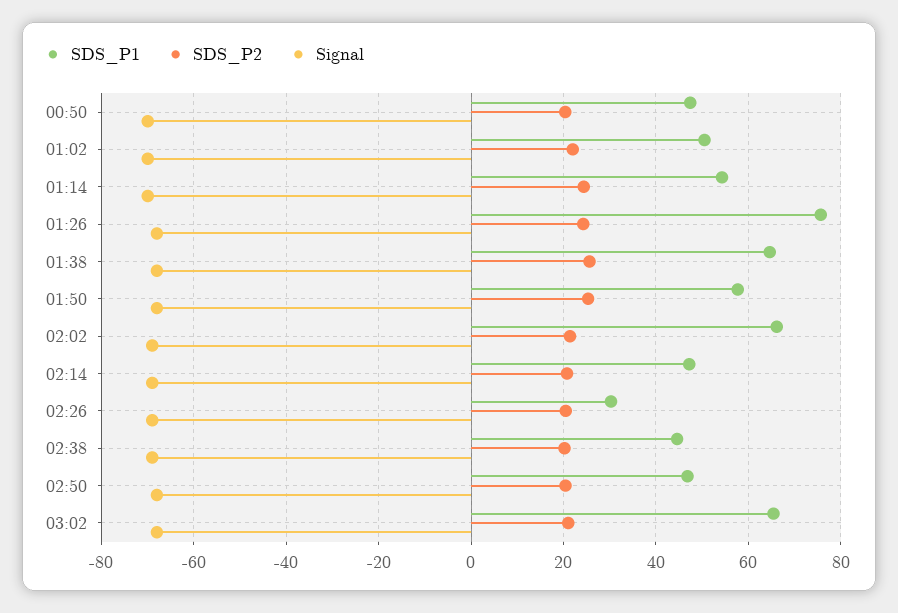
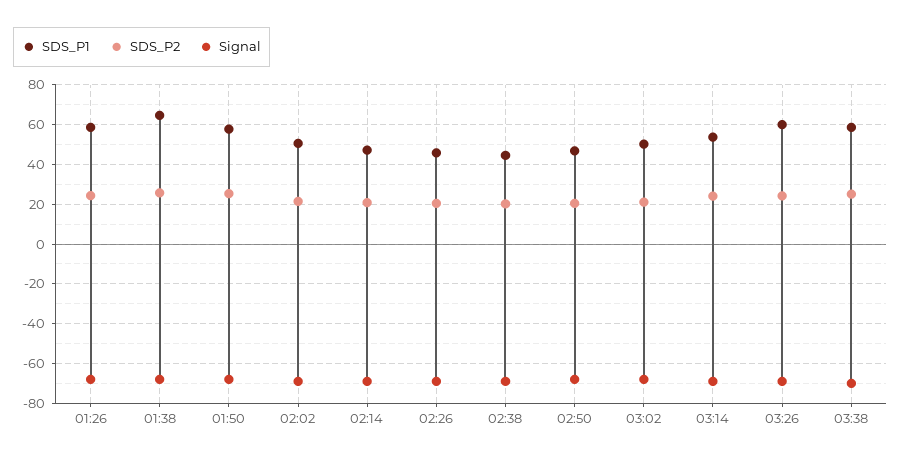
SDS_P1, 00:50: 48 -> none
SDS_P2, 00:50: 20 -> none
Signal, 00:50: -70 -> none
SDS_P1, 01:02: 50 -> none
SDS_P2, 01:02: 22 -> none
Signal, 01:02: -70 -> none
SDS_P1, 01:14: 54 -> none
SDS_P2, 01:14: 24 -> none
Signal, 01:14: -70 -> none
SDS_P1, 01:26: 76 -> 60
SDS_P1, 02:02: 66 -> 50
SDS_P1, 02:26: 30 -> 45
SDS_P1, 03:02: 66 -> 50
SDS_P1, 03:14: none -> 55
SDS_P2, 03:14: none -> 25
Signal, 03:14: none -> -70
SDS_P1, 03:26: none -> 60
SDS_P2, 03:26: none -> 25
Signal, 03:26: none -> -70
SDS_P1, 03:38: none -> 60
SDS_P2, 03:38: none -> 25
Signal, 03:38: none -> -70

